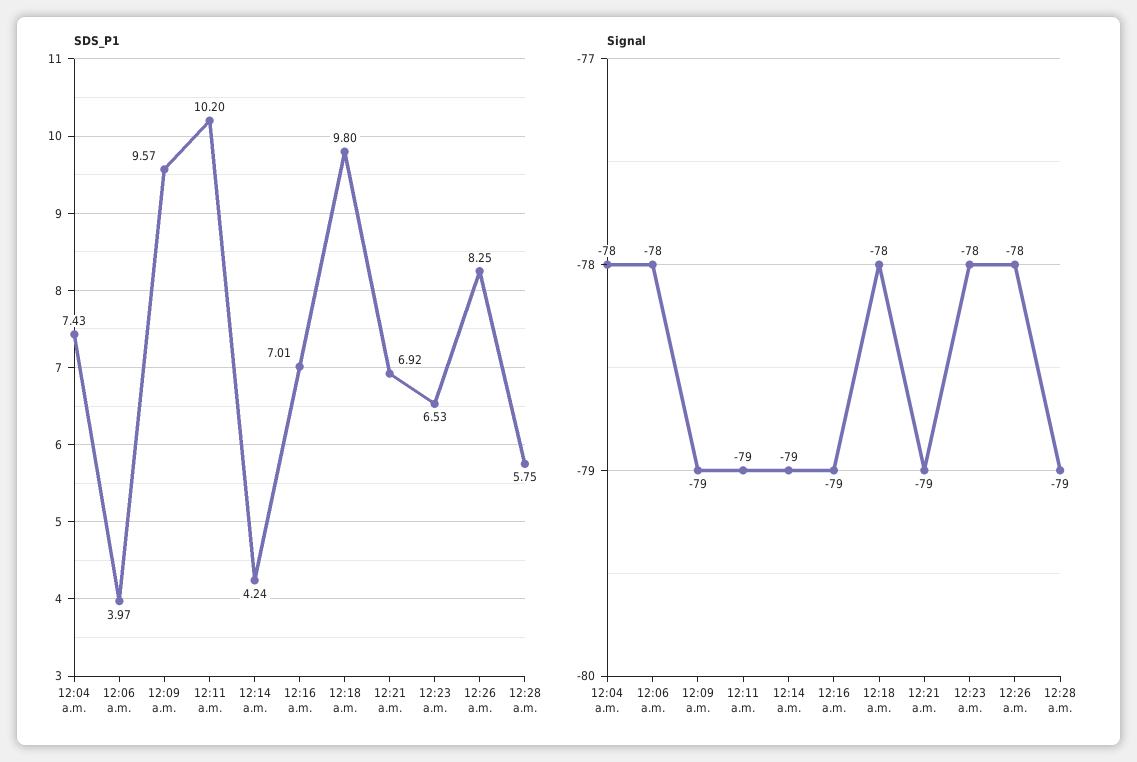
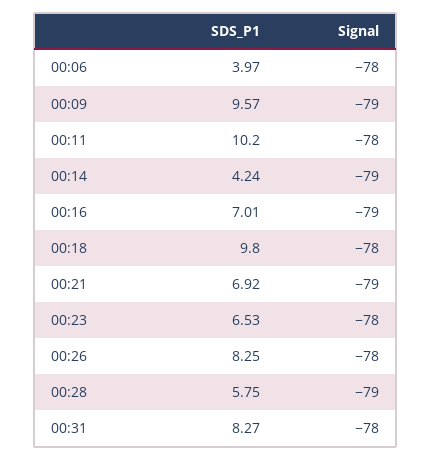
SDS_P1, 12:04 a.m.: 7.43 -> none
Signal, 12:04 a.m.: -78 -> none
Signal, 12:11 a.m.: -79 -> -78
SDS_P1, 00:31: none -> 8.27
Signal, 00:31: none -> -78

